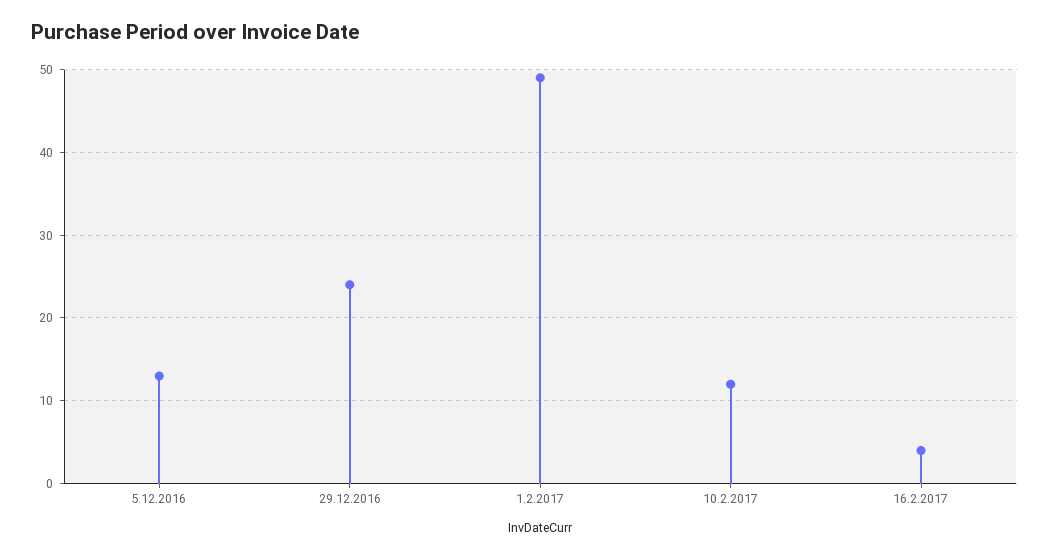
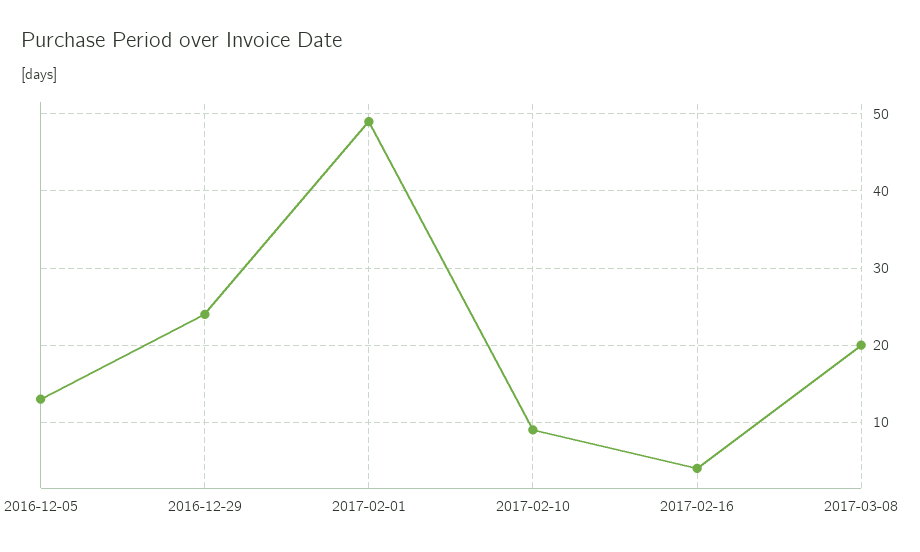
10.2.2017: 12 -> 9
2017-03-08: none -> 20

